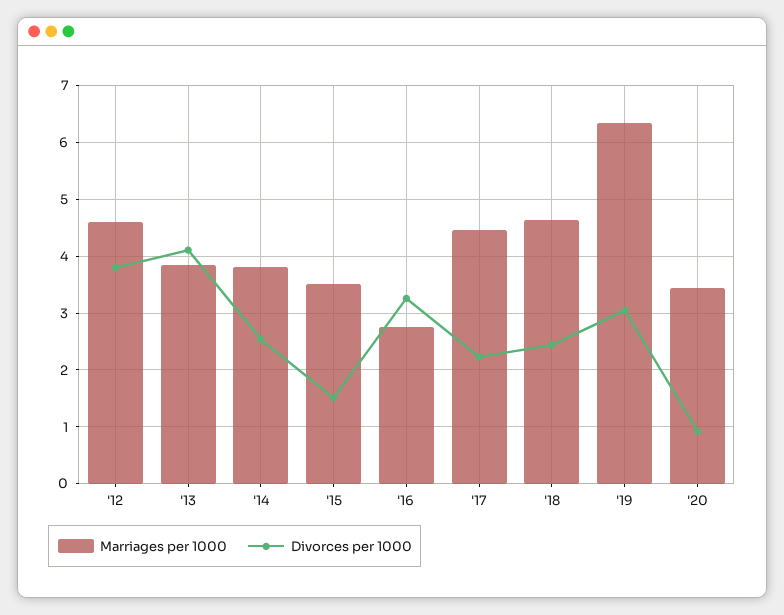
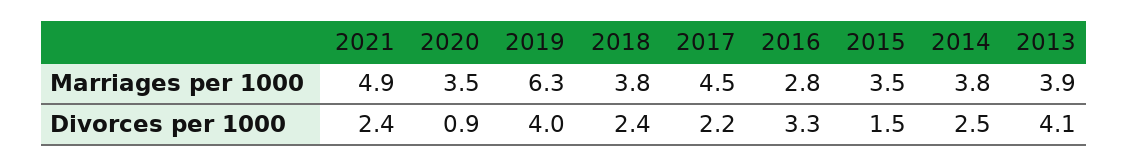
Marriages per 1000, '12: 4.6 -> none
Divorces per 1000, '12: 3.8 -> none
Marriages per 1000, '18: 4.6 -> 3.8
Divorces per 1000, '19: 3 -> 4
Marriages per 1000, 2021: none -> 4.9
Divorces per 1000, 2021: none -> 2.4

